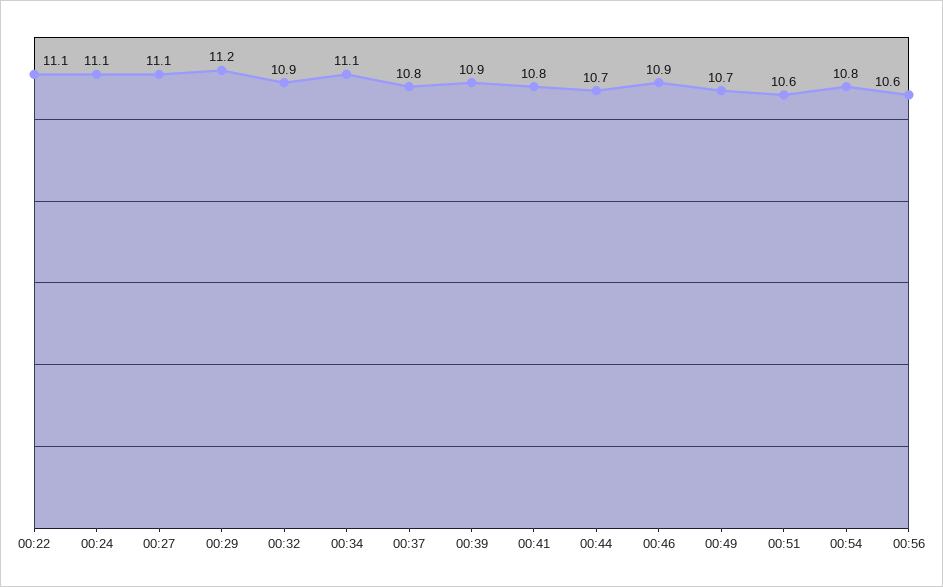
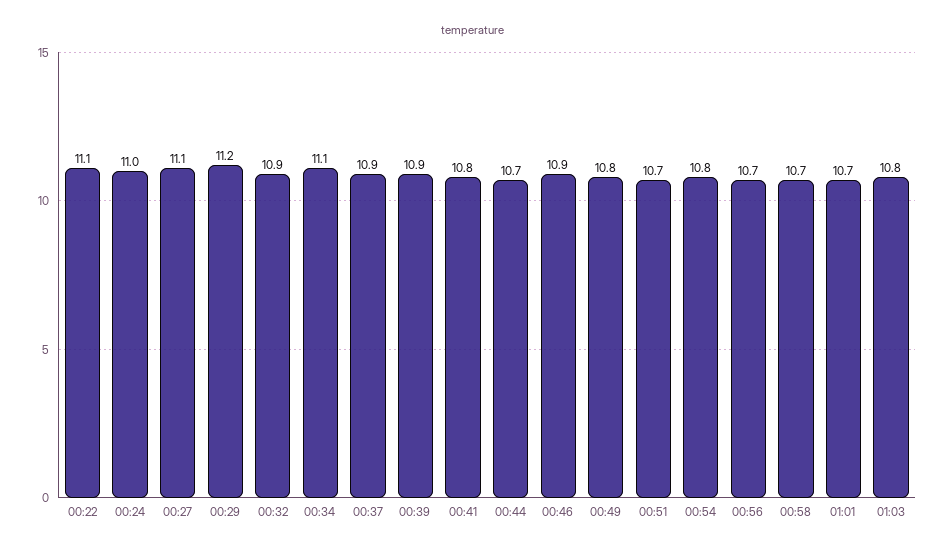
00:24: 11.1 -> 11
00:37: 10.8 -> 10.9
00:49: 10.7 -> 10.8
00:51: 10.6 -> 10.7
00:56: 10.6 -> 10.7
00:58: none -> 10.7
01:01: none -> 10.7
01:03: none -> 10.8

